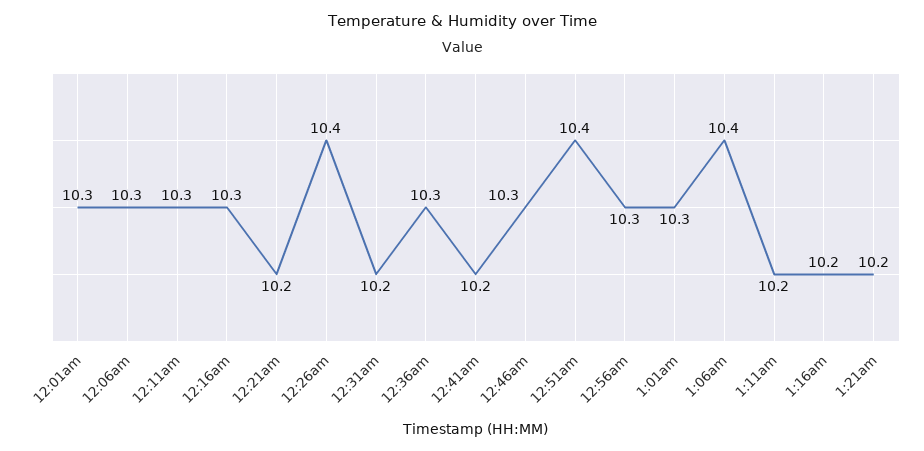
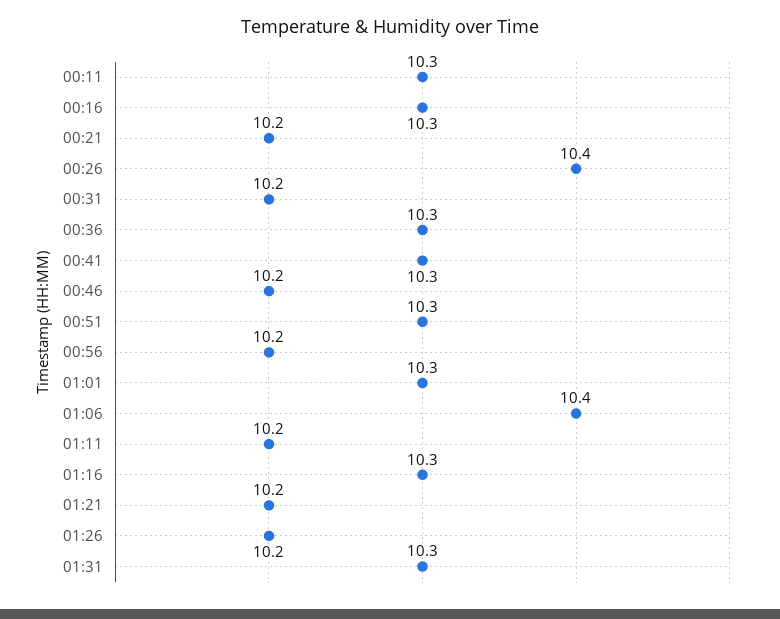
12:01am: 10.3 -> none
12:06am: 10.3 -> none
12:41am: 10.2 -> 10.3
12:46am: 10.3 -> 10.2
12:51am: 10.4 -> 10.3
12:56am: 10.3 -> 10.2
1:16am: 10.2 -> 10.3
01:26: none -> 10.2
01:31: none -> 10.3

